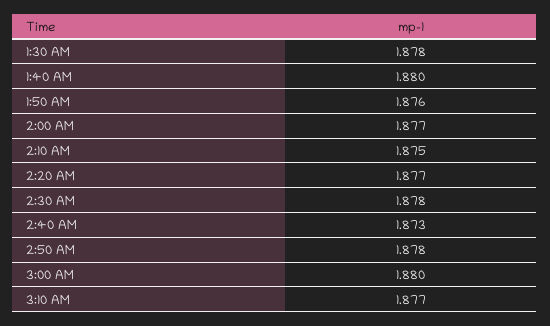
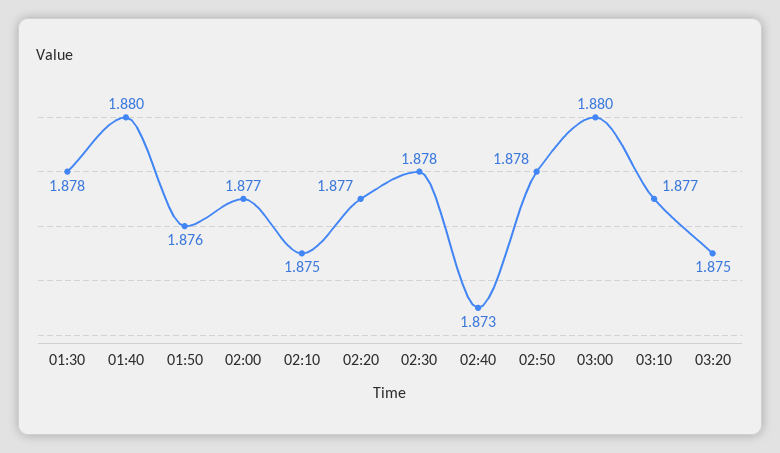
03:20: none -> 1.875

